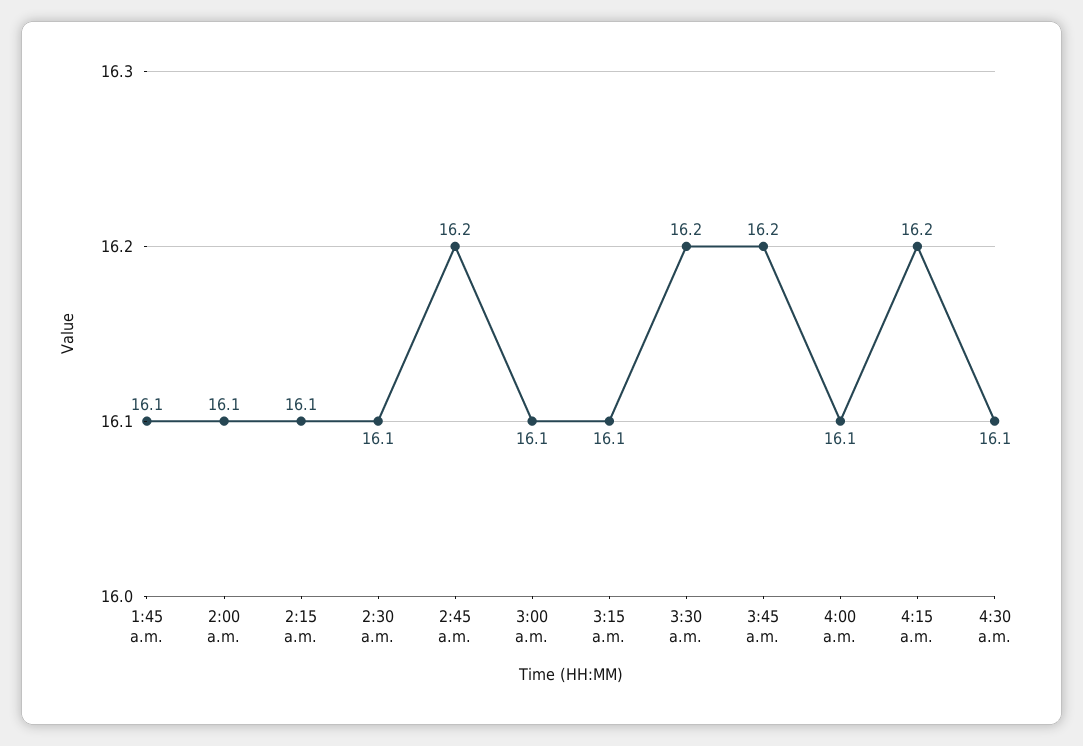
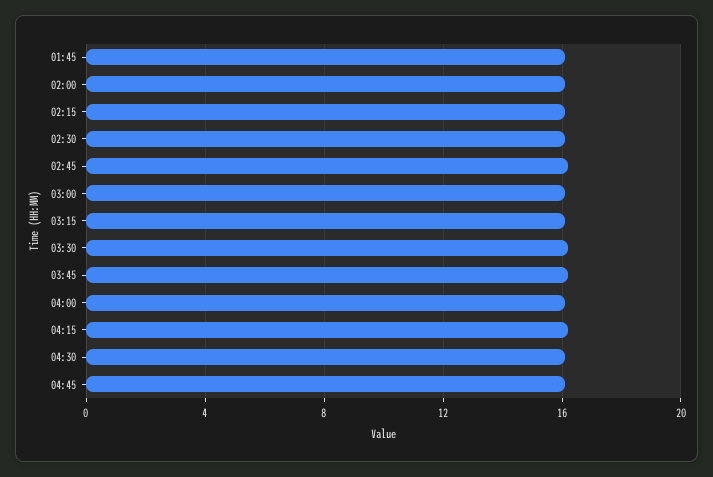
04:45: none -> 16

